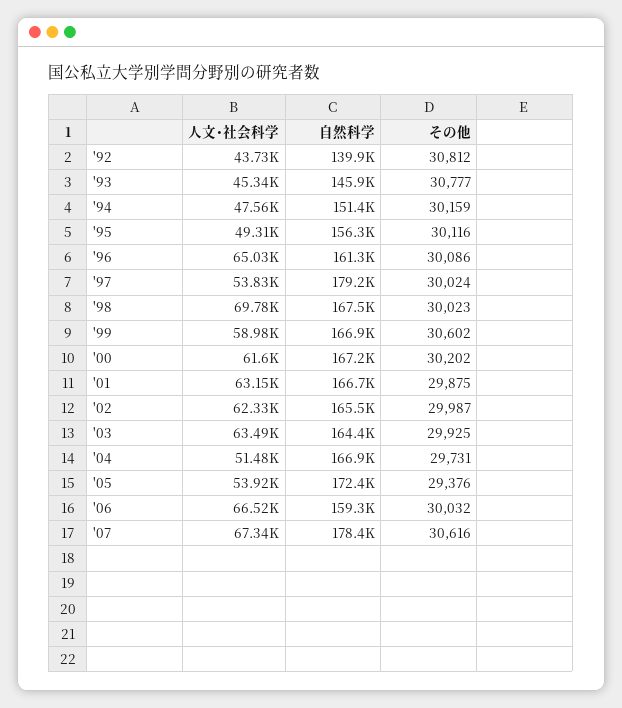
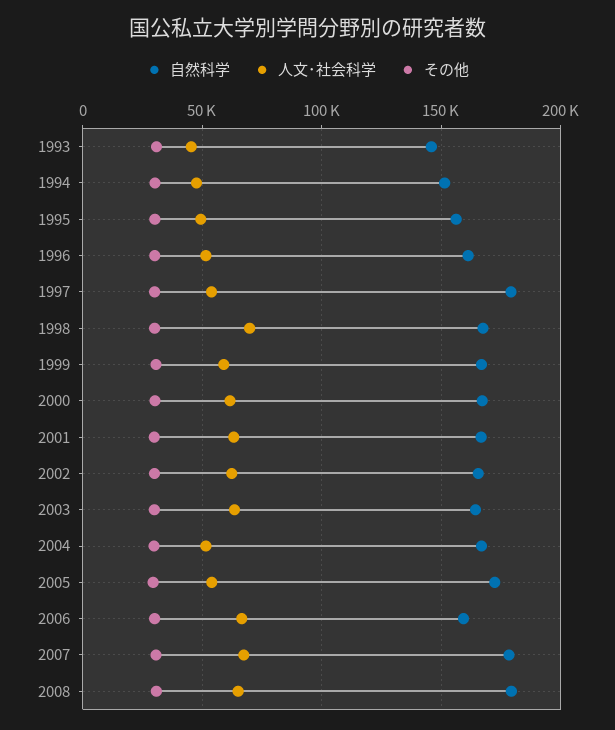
人文･社会科学, '92: 43730 -> none
自然科学, '92: 139900 -> none
その他, '92: 30812 -> none
人文･社会科学, '96: 65030 -> 50000
自然科学, 2008: none -> 180000
人文･社会科学, 2008: none -> 65000
その他, 2008: none -> 30000

